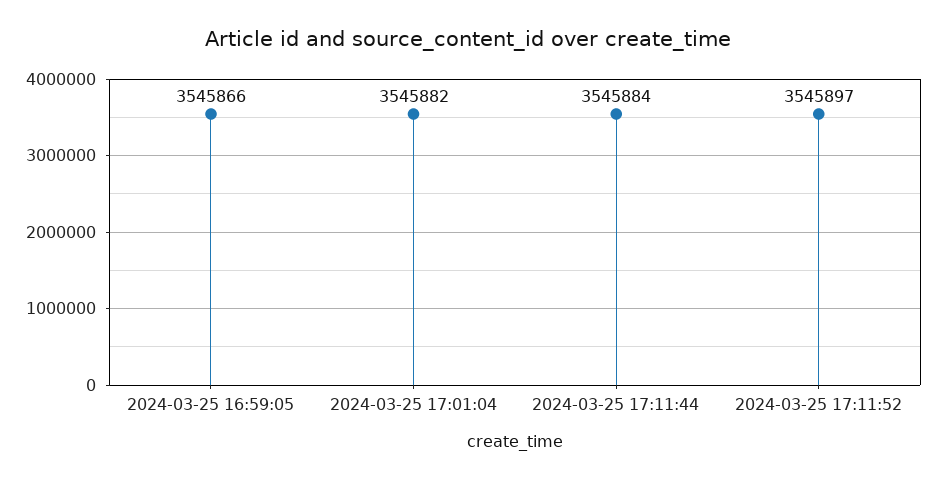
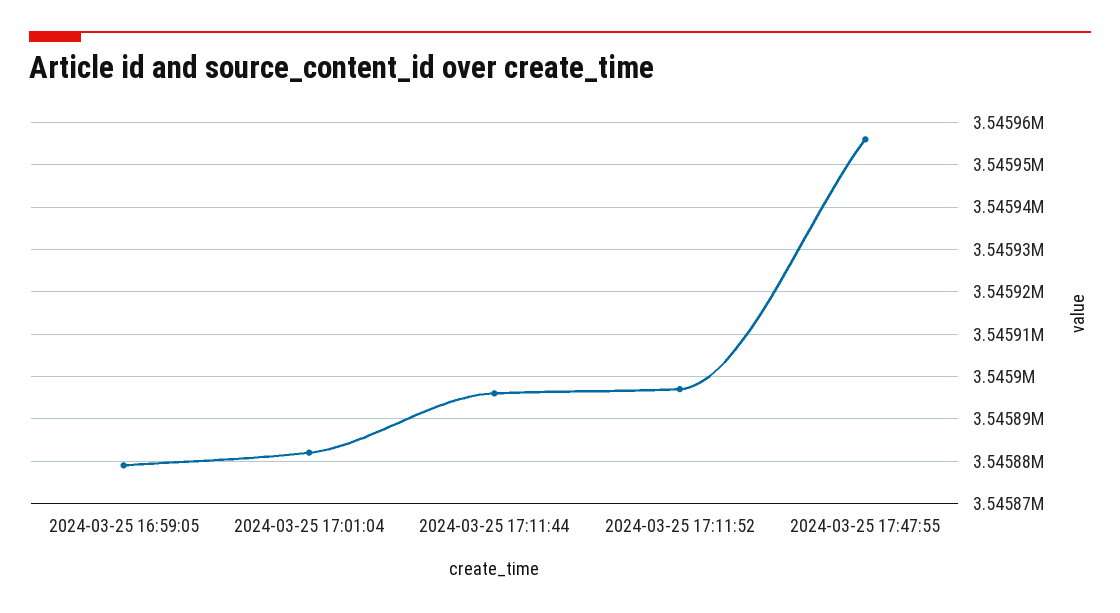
2024-03-25 16:59:05: 3545866 -> 3545880
2024-03-25 17:11:44: 3545884 -> 3545895
2024-03-25 17:47:55: none -> 3545955

